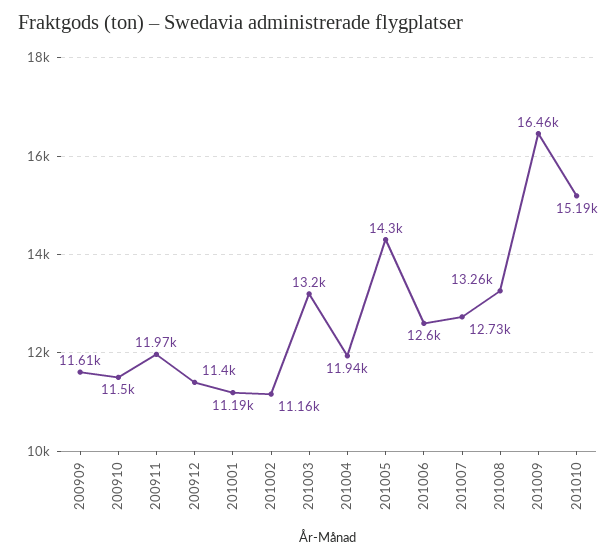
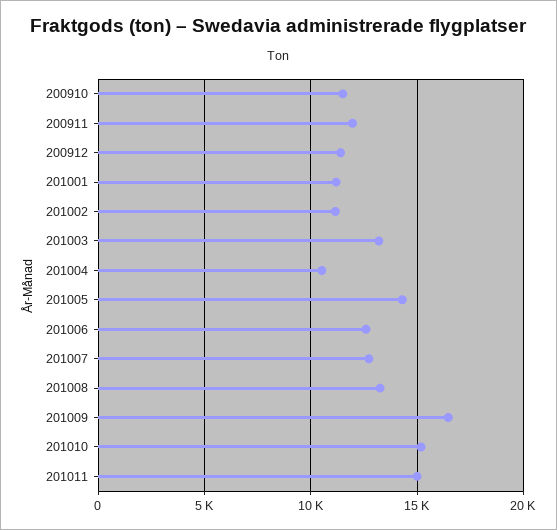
200909: 11610 -> none
201004: 11940 -> 10500
201011: none -> 15000

